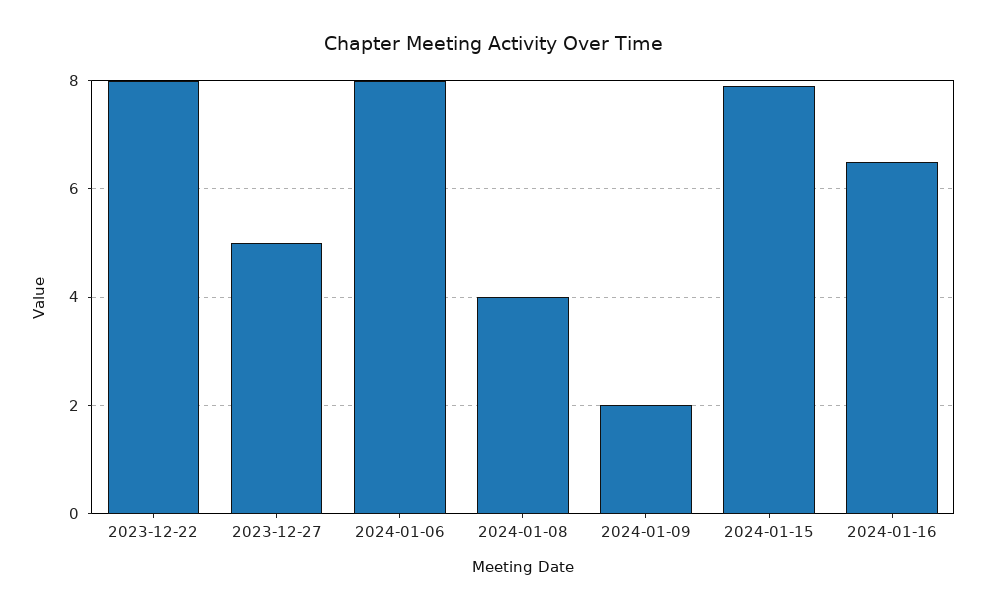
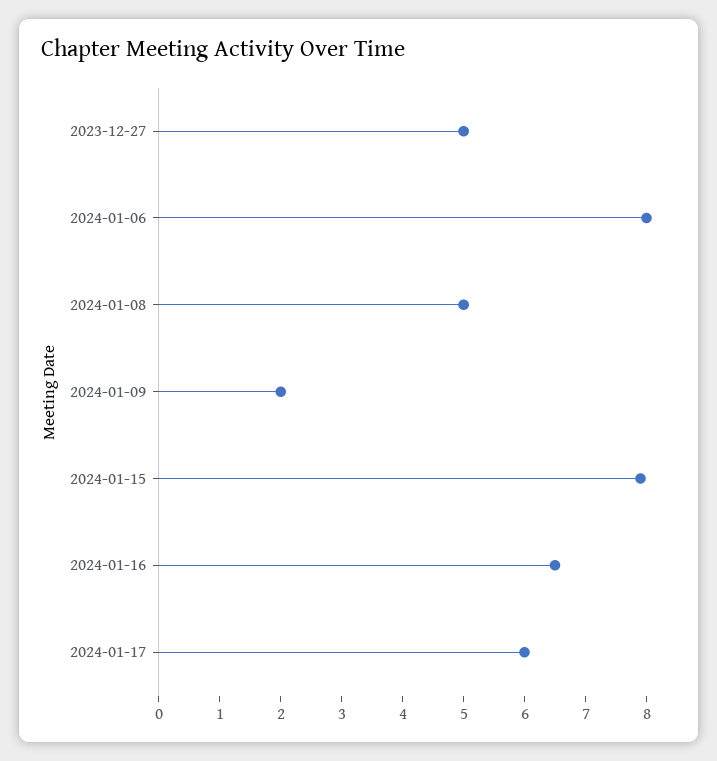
2023-12-22: 8 -> none
2024-01-08: 4 -> 5
2024-01-17: none -> 6

